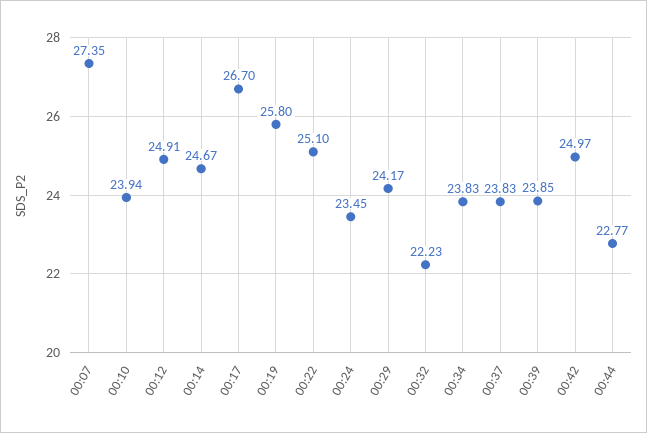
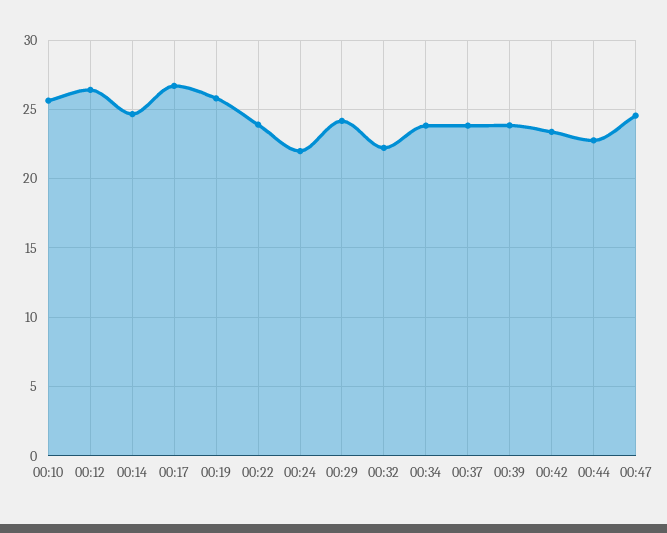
00:07: 27.35 -> none
00:10: 23.94 -> 25.5
00:12: 24.91 -> 26.5
00:22: 25.1 -> 24
00:24: 23.45 -> 22
00:42: 24.97 -> 23.5
00:47: none -> 24.5

